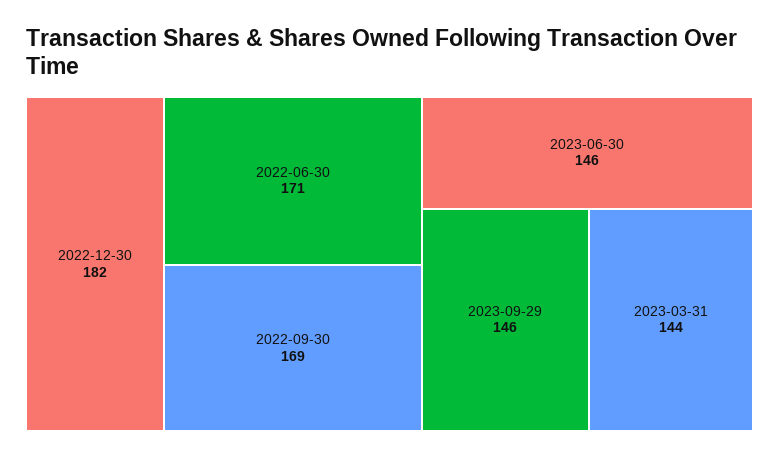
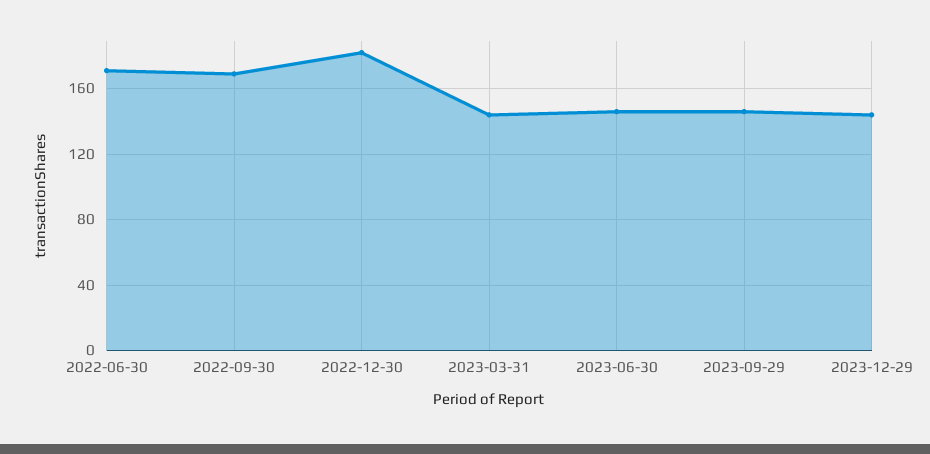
2023-12-29: none -> 145

